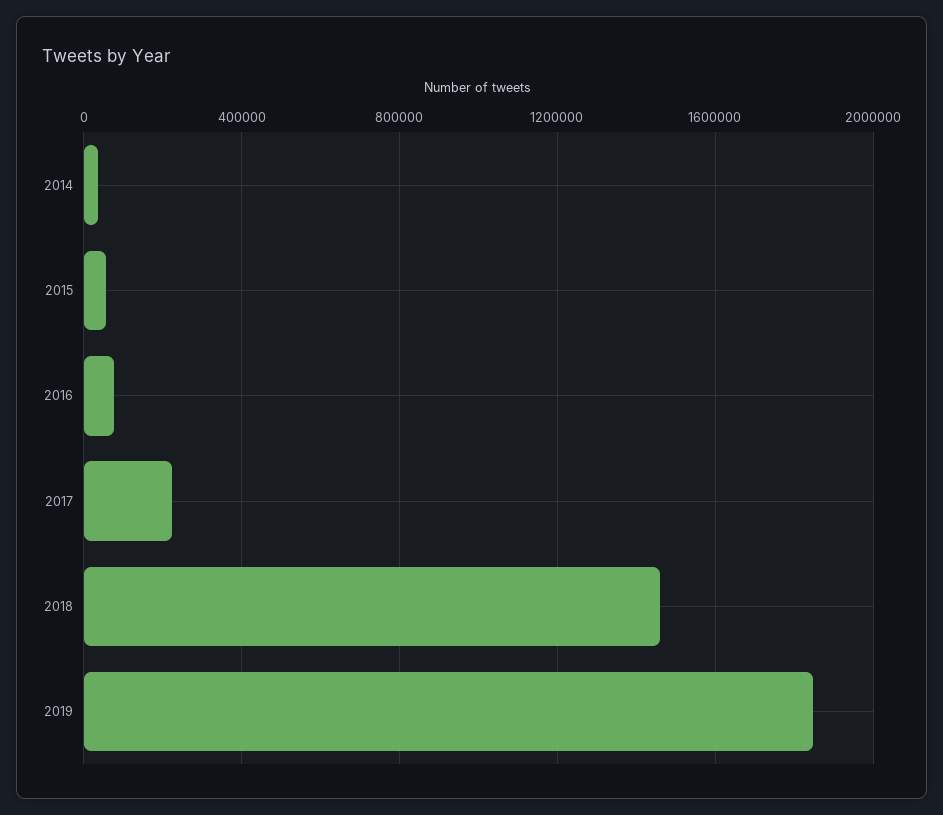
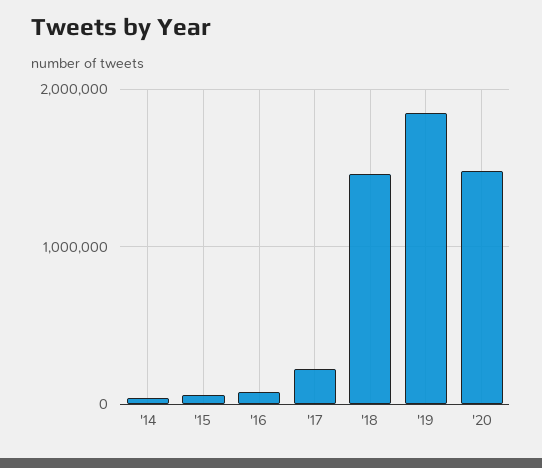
'20: none -> 1500000

